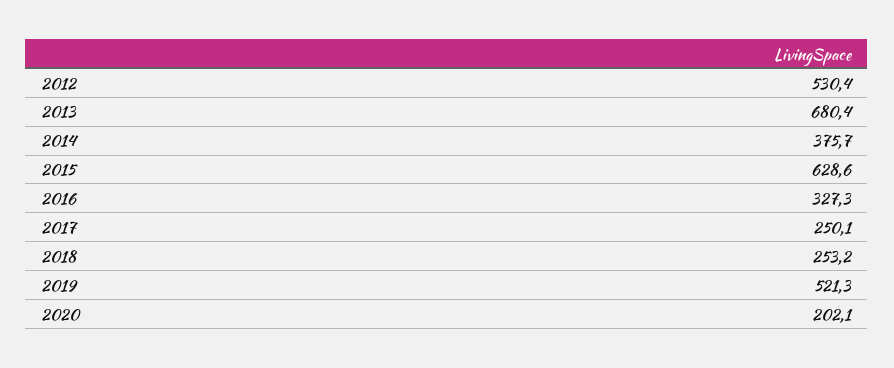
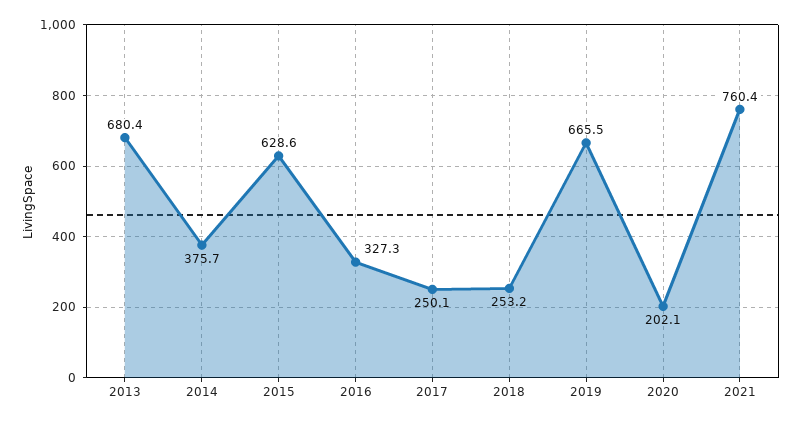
2012: 530.4 -> none
2019: 521.3 -> 665.5
2021: none -> 760.4

